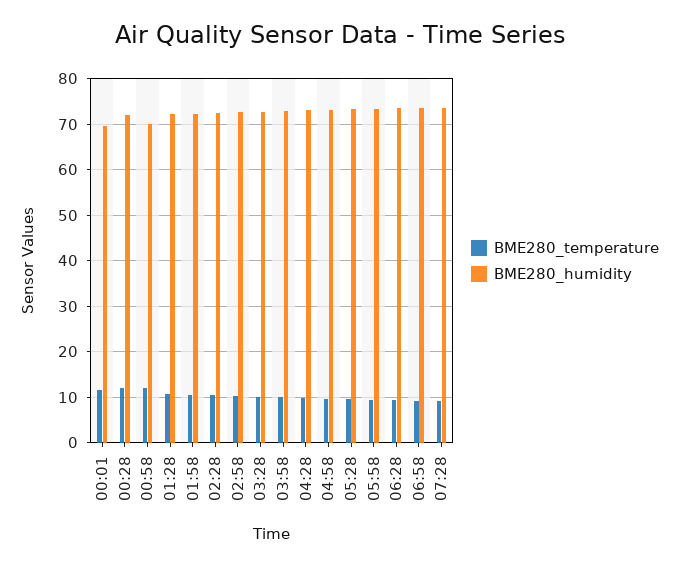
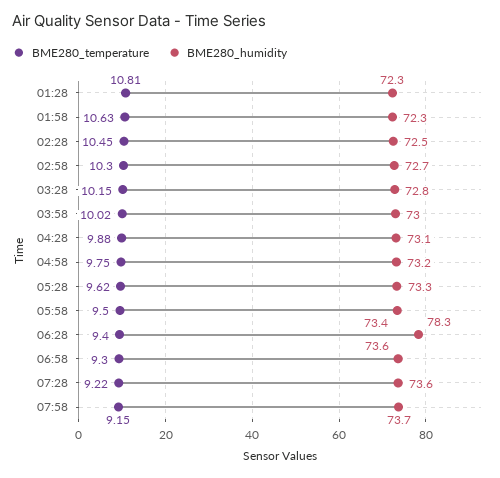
BME280_temperature, 00:01: 12 -> none
BME280_humidity, 00:01: 70 -> none
BME280_temperature, 00:28: 12 -> none
BME280_humidity, 00:28: 72 -> none
BME280_temperature, 00:58: 12 -> none
BME280_humidity, 00:58: 70 -> none
BME280_humidity, 06:28: 74 -> 78.3
BME280_temperature, 07:58: none -> 9.15
BME280_humidity, 07:58: none -> 73.7

